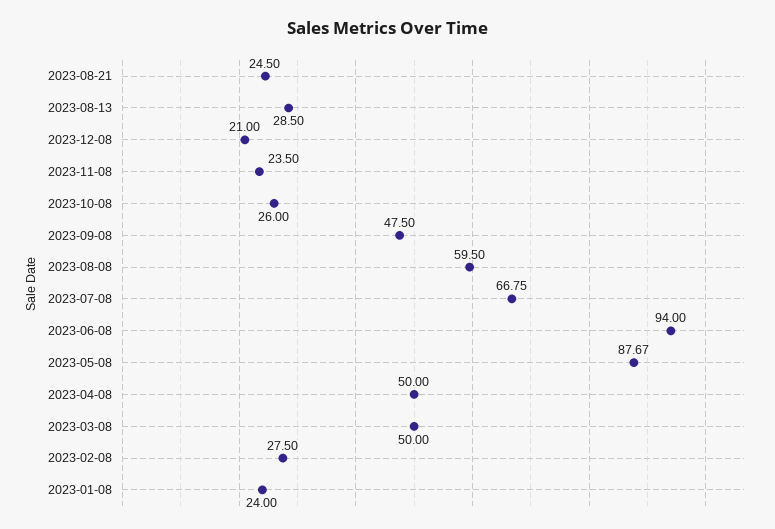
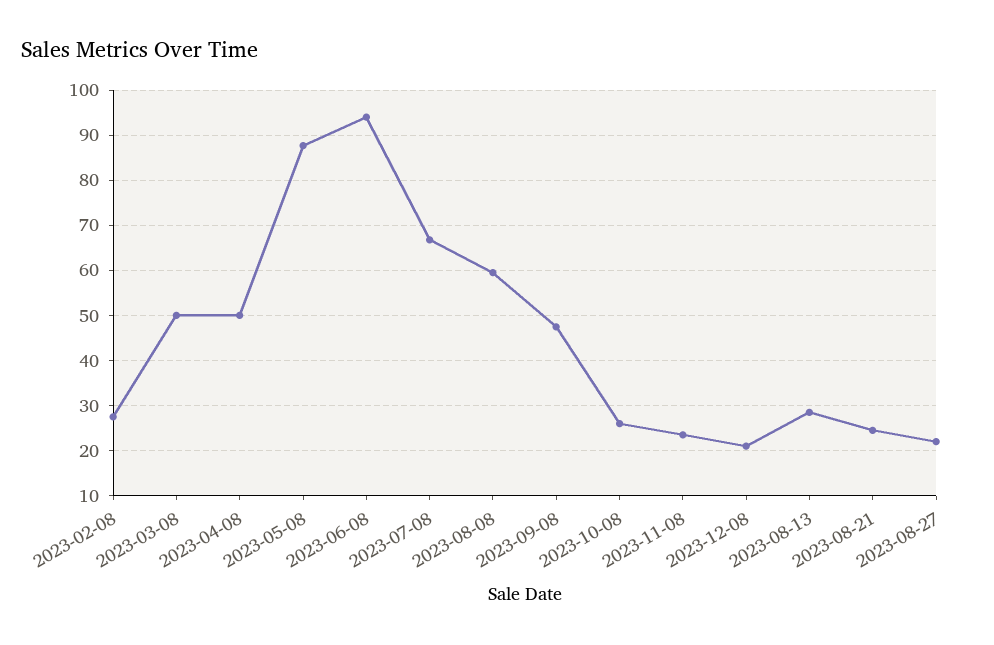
2023-01-08: 24 -> none
2023-08-27: none -> 22

